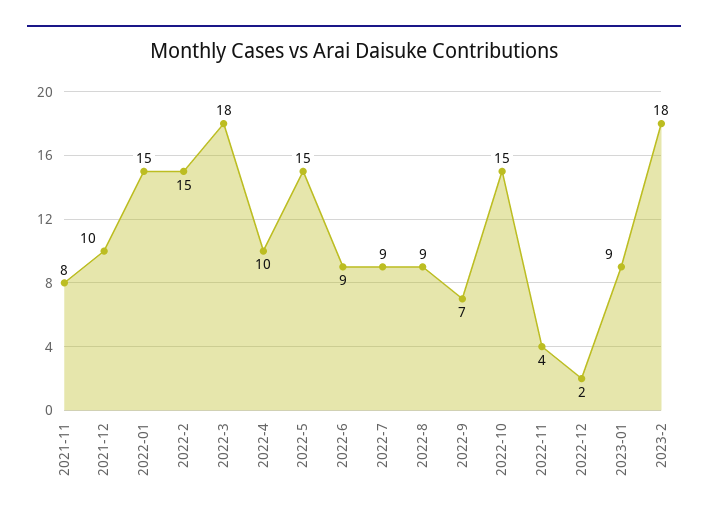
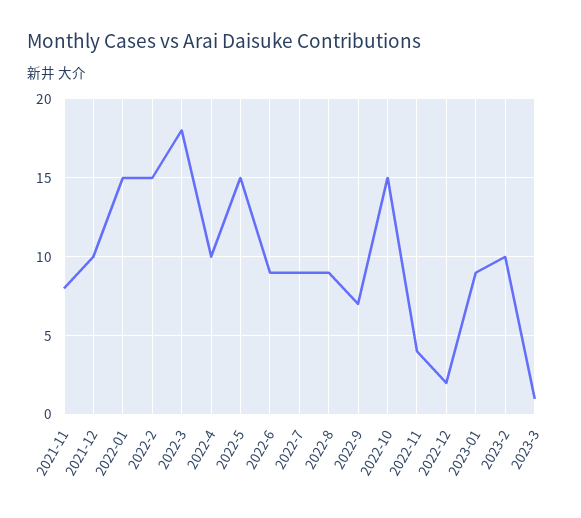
2023-2: 18 -> 10
2023-3: none -> 1

